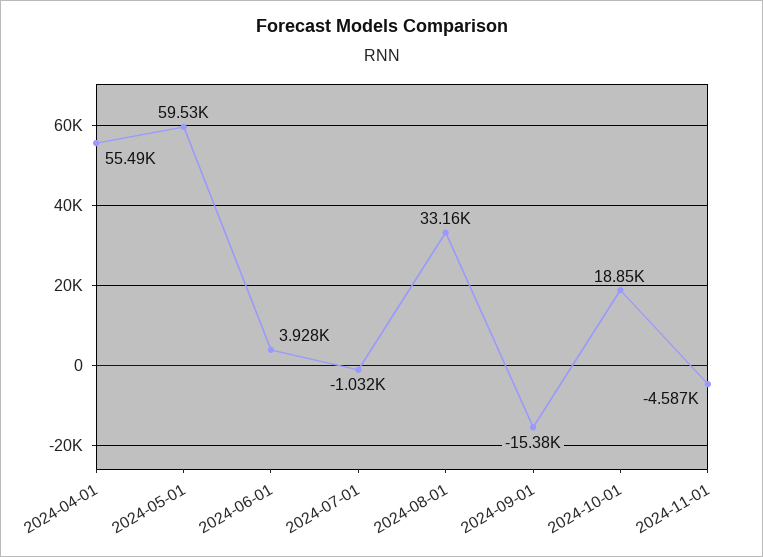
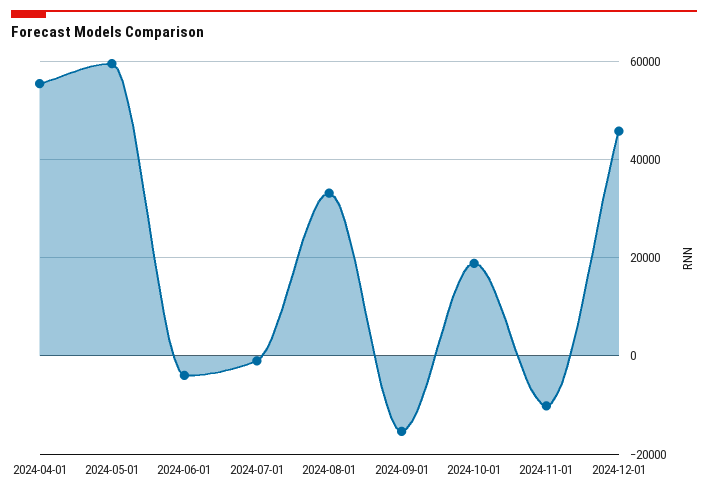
2024-06-01: 3928 -> -4000
2024-11-01: -4587 -> -10000
2024-12-01: none -> 46000

